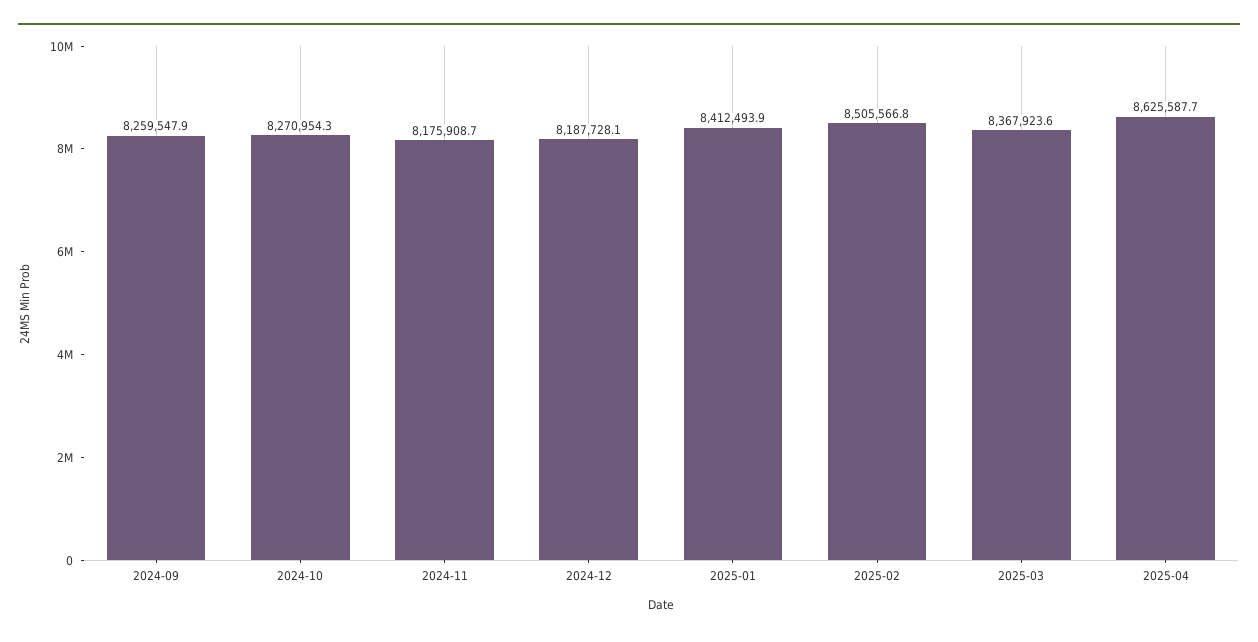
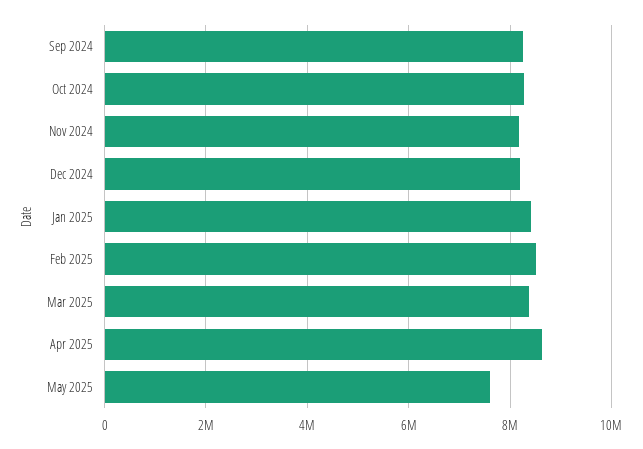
May 2025: none -> 7600000

